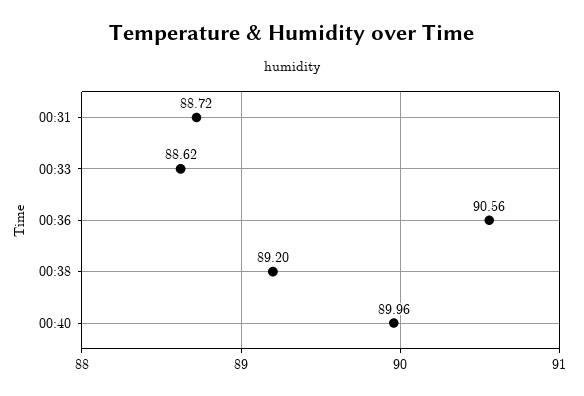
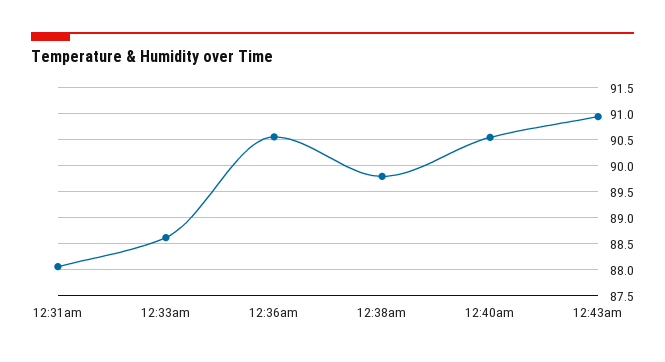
00:31: 88.72 -> 88
00:38: 89.2 -> 89.75
00:40: 89.96 -> 90.5
12:43am: none -> 91

